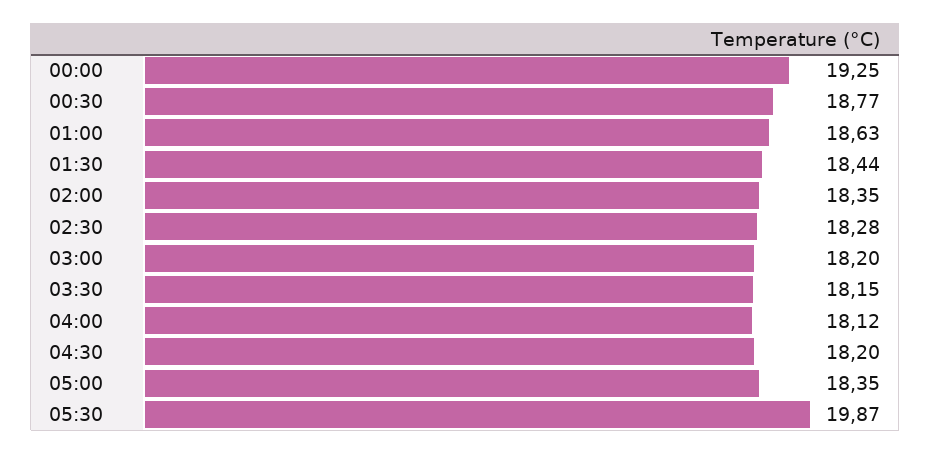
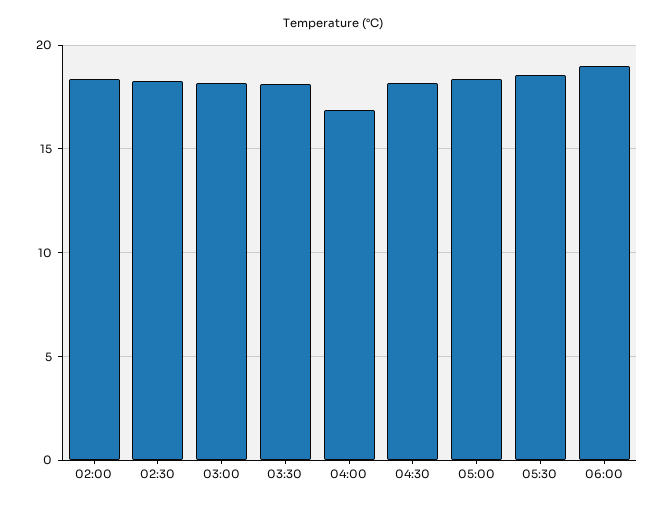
00:00: 19.25 -> none
00:30: 18.77 -> none
01:00: 18.63 -> none
01:30: 18.44 -> none
04:00: 18.12 -> 17
05:30: 19.87 -> 18.5
06:00: none -> 19

